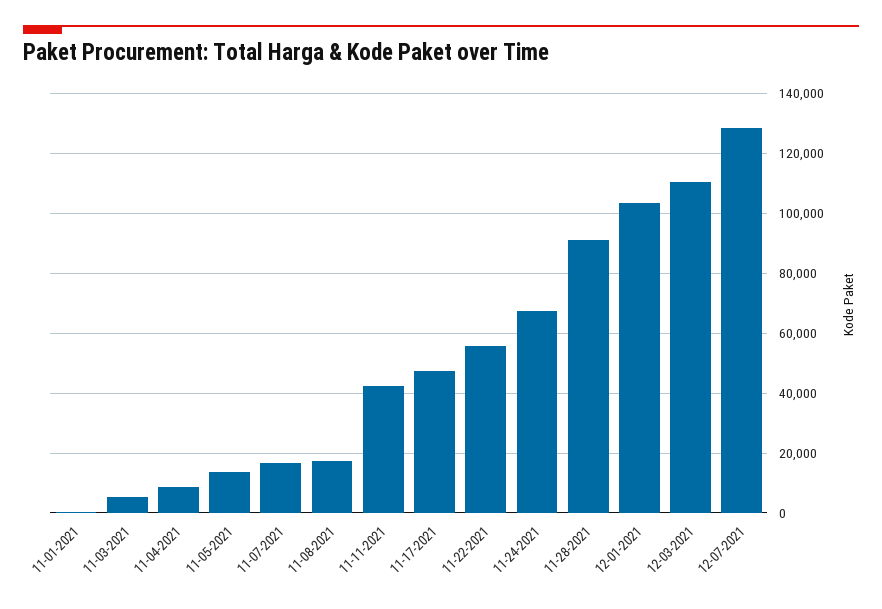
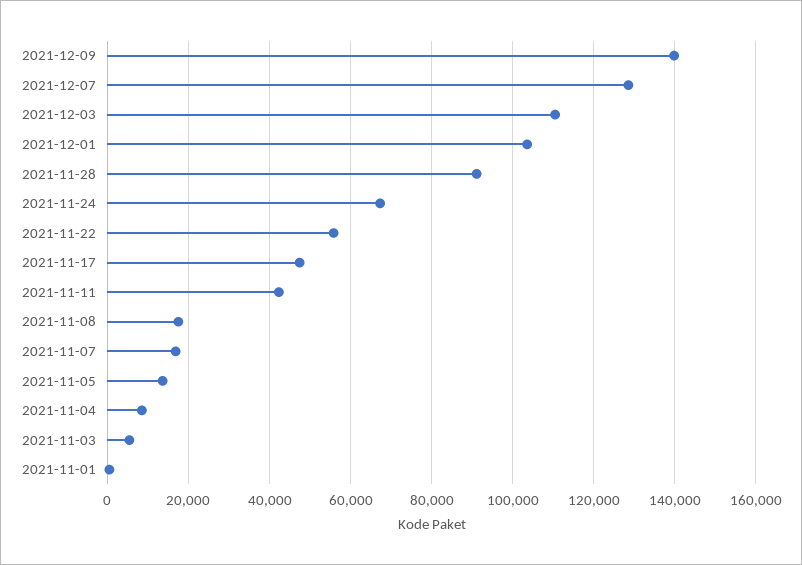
2021-12-09: none -> 140000

